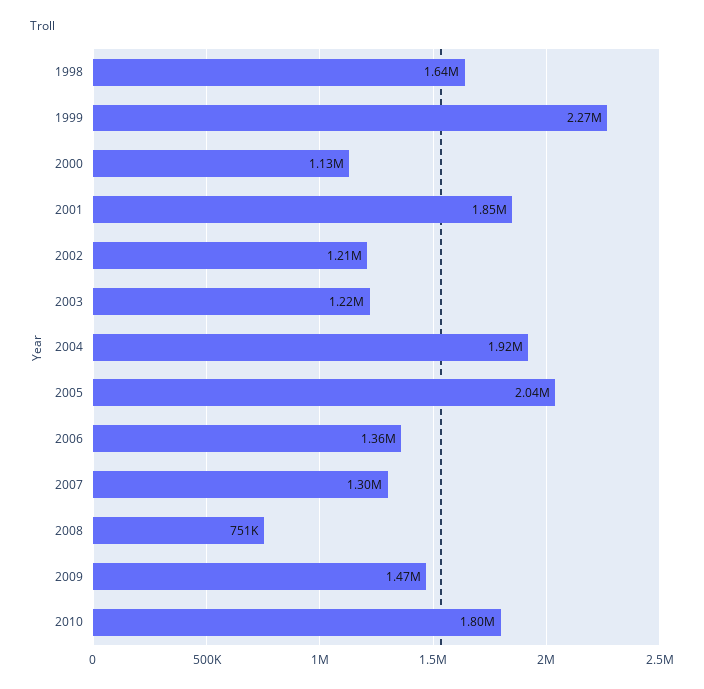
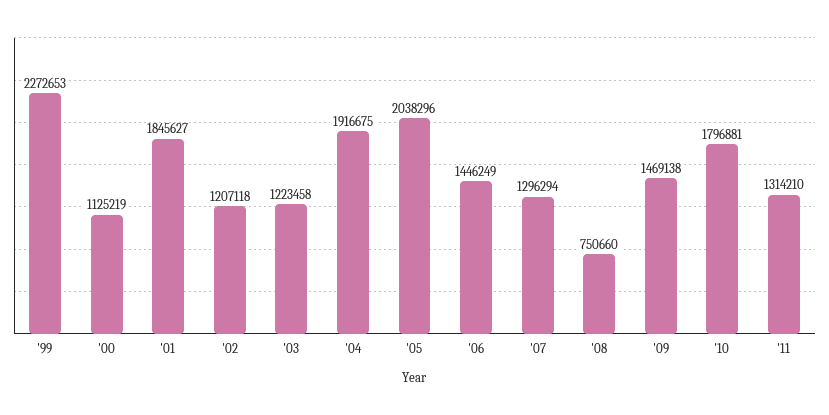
1998: 1640000 -> none
2006: 1360000 -> 1446249
'11: none -> 1314210

